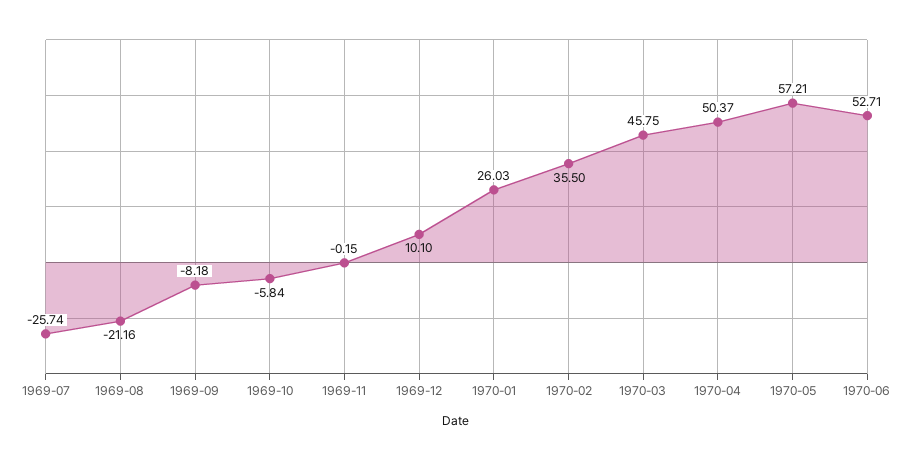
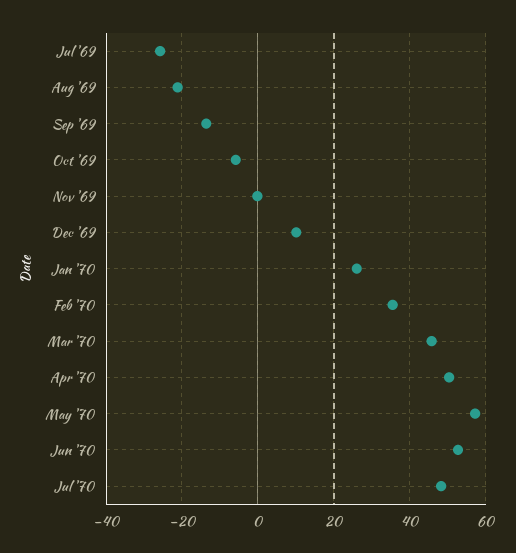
1969-09: -8.18 -> -14
Jul '70: none -> 48

